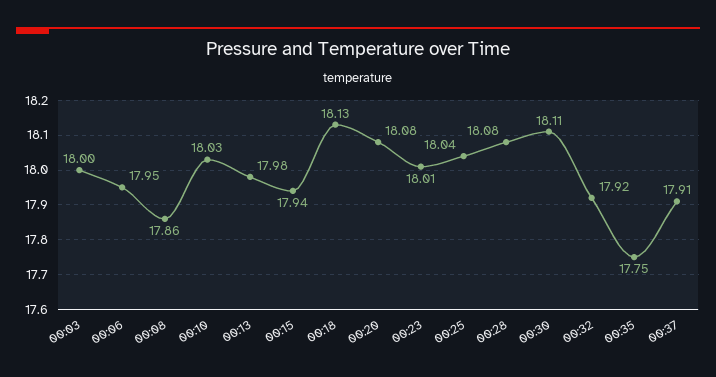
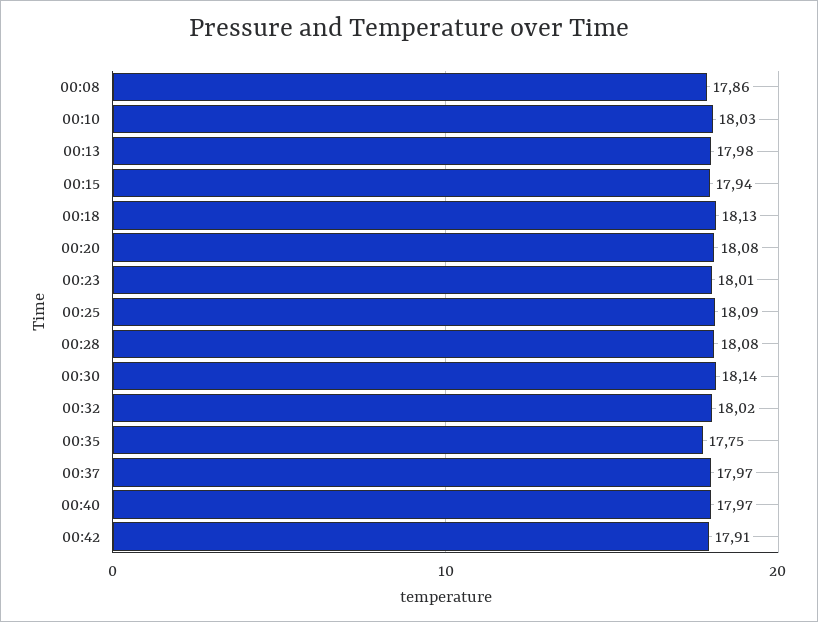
00:03: 18 -> none
00:06: 17.95 -> none
00:25: 18.04 -> 18.09
00:30: 18.11 -> 18.14
00:32: 17.92 -> 18.02
00:37: 17.91 -> 17.97
00:40: none -> 17.97
00:42: none -> 17.91

